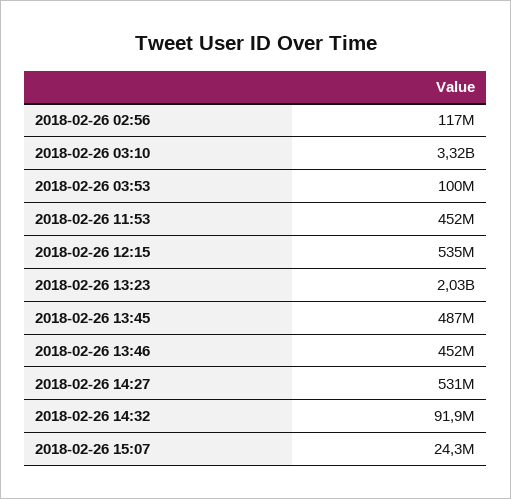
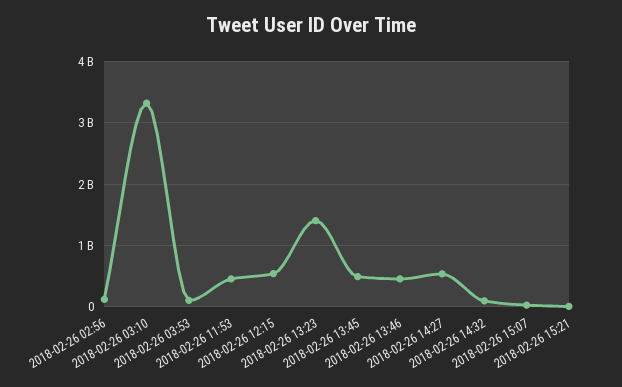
2018-02-26 13:23: 2030000000 -> 1400000000
2018-02-26 15:21: none -> 0

